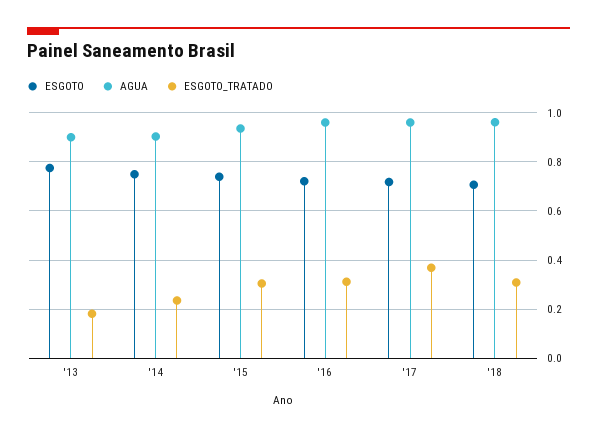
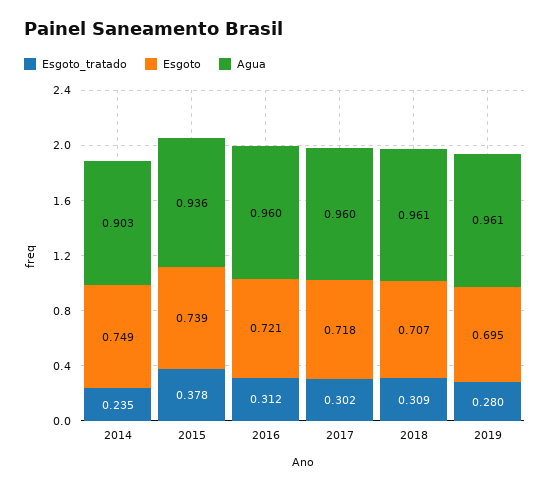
ESGOTO, '13: 0.775 -> none
AGUA, '13: 0.9 -> none
ESGOTO_TRATADO, '13: 0.175 -> none
ESGOTO_TRATADO, '15: 0.3 -> 0.378
ESGOTO_TRATADO, '17: 0.375 -> 0.302
ESGOTO_TRATADO, 2019: none -> 0.28
ESGOTO, 2019: none -> 0.695
AGUA, 2019: none -> 0.961

